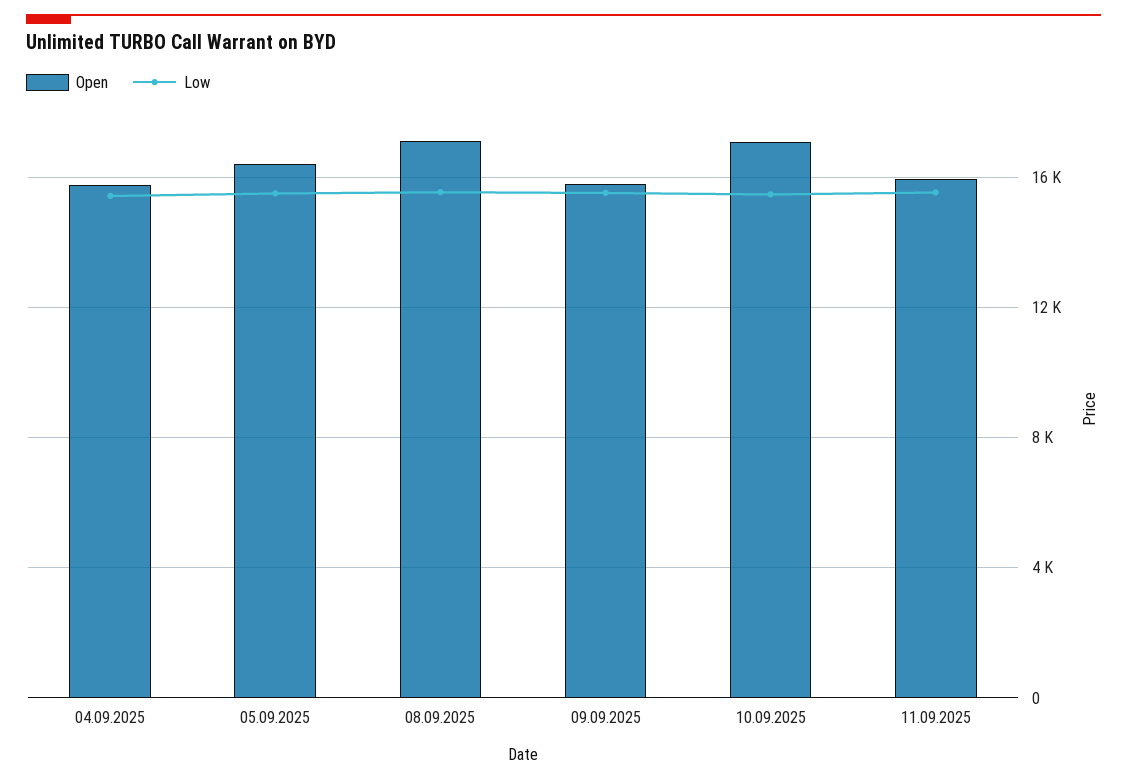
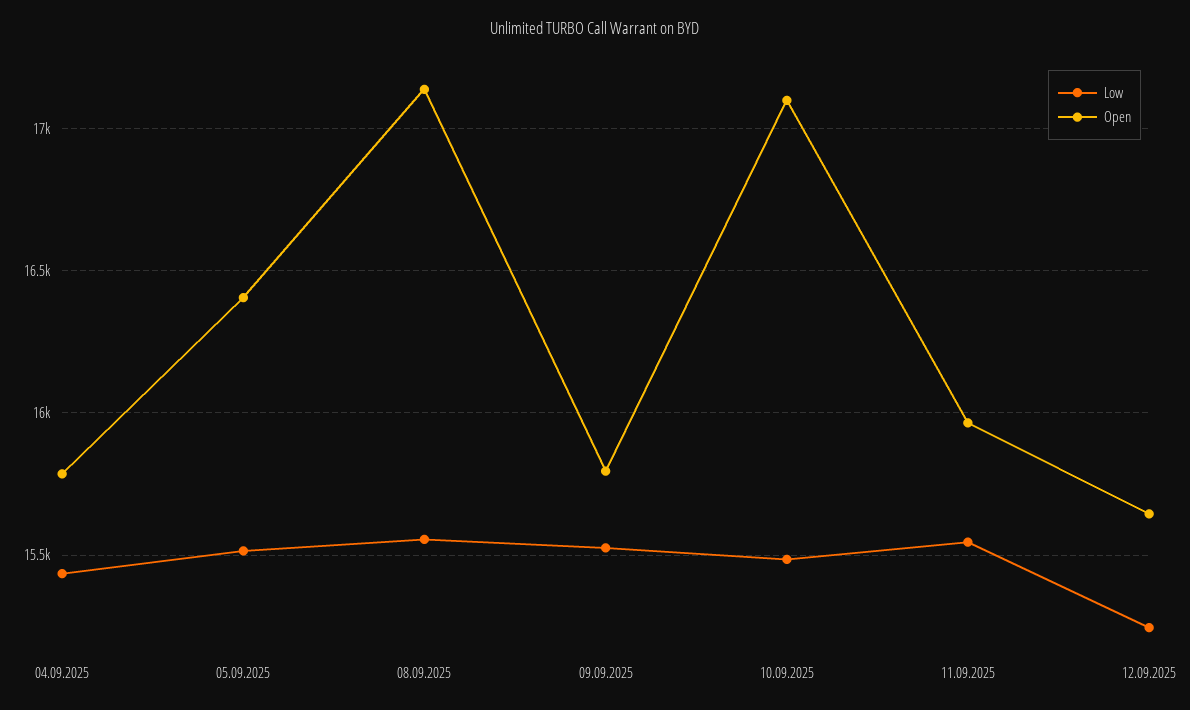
Low, 12.09.2025: none -> 15250
Open, 12.09.2025: none -> 15650

